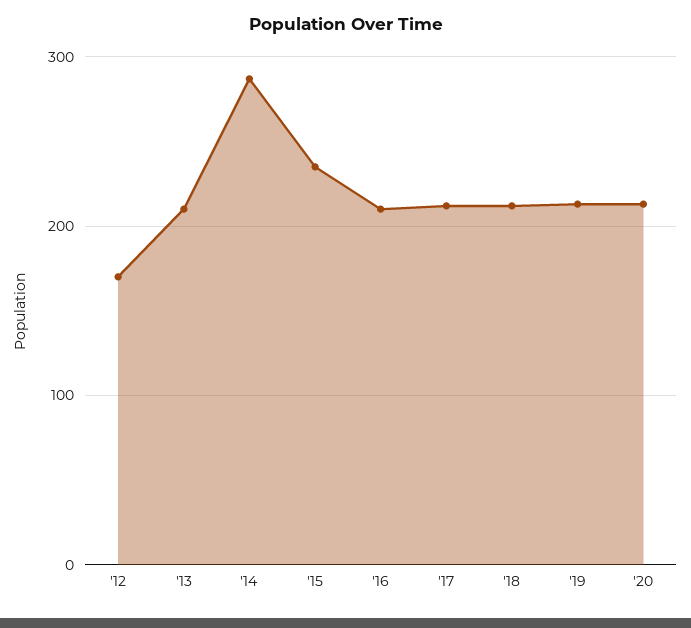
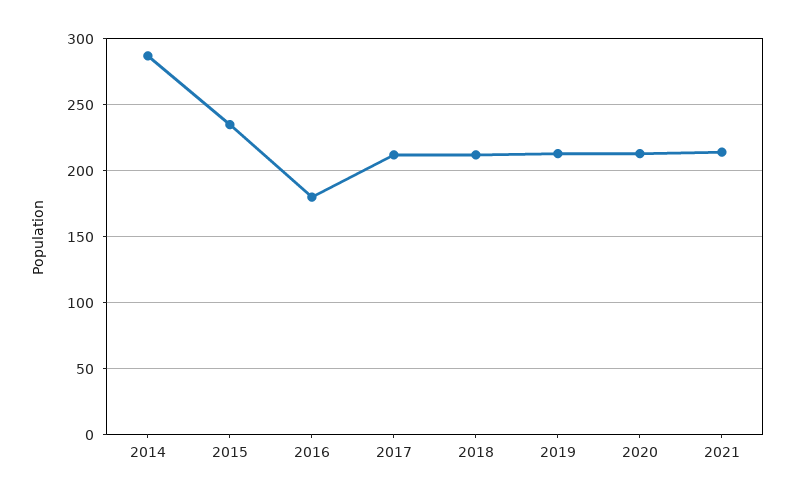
'12: 170 -> none
'13: 210 -> none
'16: 210 -> 180
2021: none -> 215

